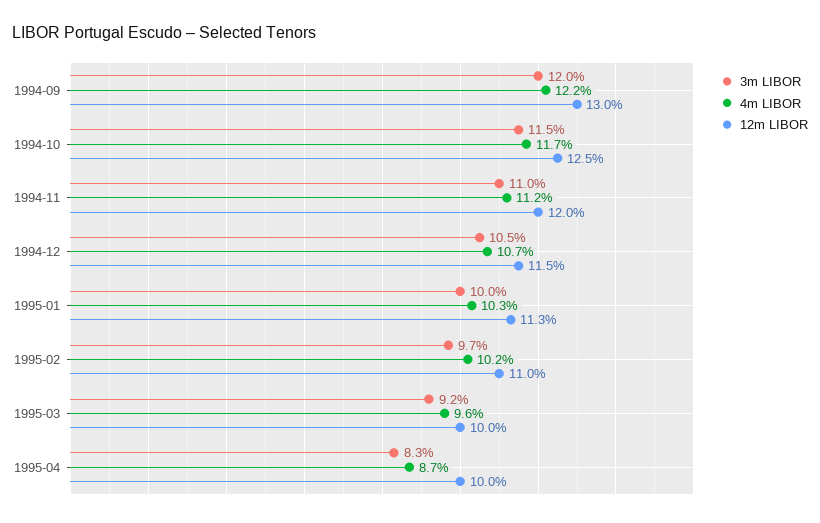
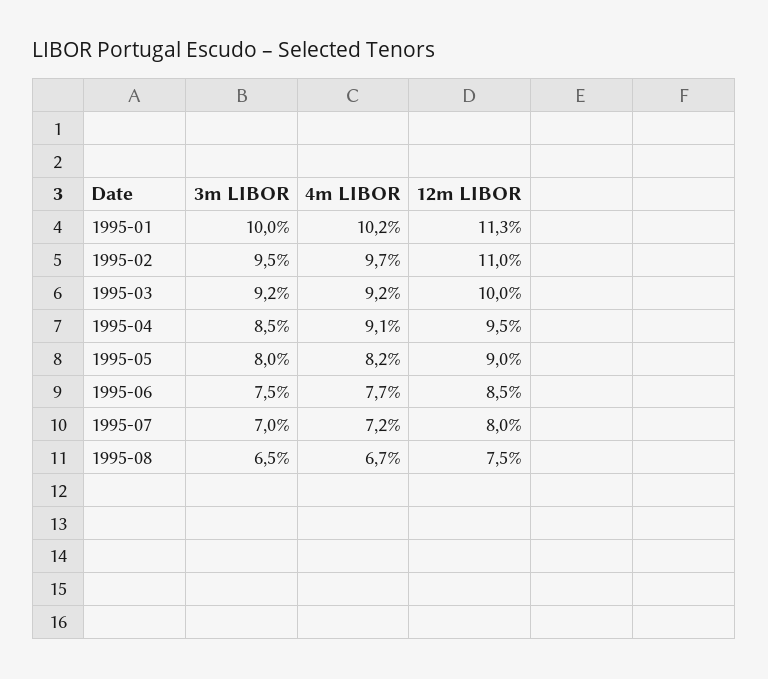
3m LIBOR, 1994-09: 12 -> none
4m LIBOR, 1994-09: 12.2 -> none
12m LIBOR, 1994-09: 13 -> none
3m LIBOR, 1994-10: 11.5 -> none
4m LIBOR, 1994-10: 11.7 -> none
12m LIBOR, 1994-10: 12.5 -> none
3m LIBOR, 1994-11: 11 -> none
4m LIBOR, 1994-11: 11.2 -> none
12m LIBOR, 1994-11: 12 -> none
3m LIBOR, 1994-12: 10.5 -> none
4m LIBOR, 1994-12: 10.7 -> none
12m LIBOR, 1994-12: 11.5 -> none
4m LIBOR, 1995-01: 10.3 -> 10.2
3m LIBOR, 1995-02: 9.7 -> 9.5
4m LIBOR, 1995-02: 10.2 -> 9.7
4m LIBOR, 1995-03: 9.6 -> 9.2
3m LIBOR, 1995-04: 8.3 -> 8.5
4m LIBOR, 1995-04: 8.7 -> 9.1
12m LIBOR, 1995-04: 10 -> 9.5
3m LIBOR, 1995-05: none -> 8
4m LIBOR, 1995-05: none -> 8.2
12m LIBOR, 1995-05: none -> 9
3m LIBOR, 1995-06: none -> 7.5
4m LIBOR, 1995-06: none -> 7.7
12m LIBOR, 1995-06: none -> 8.5
3m LIBOR, 1995-07: none -> 7
4m LIBOR, 1995-07: none -> 7.2
12m LIBOR, 1995-07: none -> 8
3m LIBOR, 1995-08: none -> 6.5
4m LIBOR, 1995-08: none -> 6.7
12m LIBOR, 1995-08: none -> 7.5

